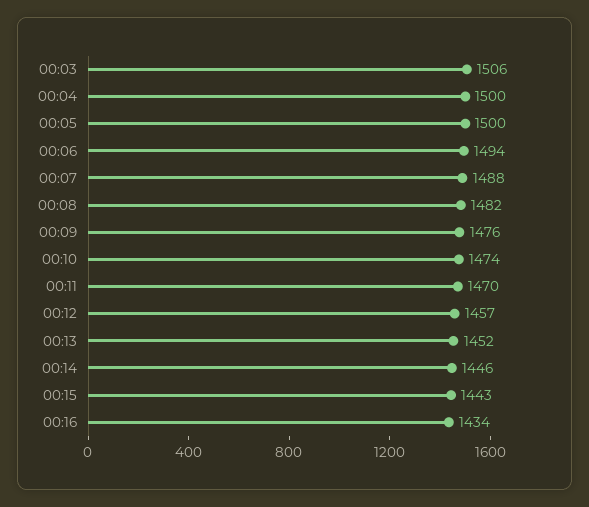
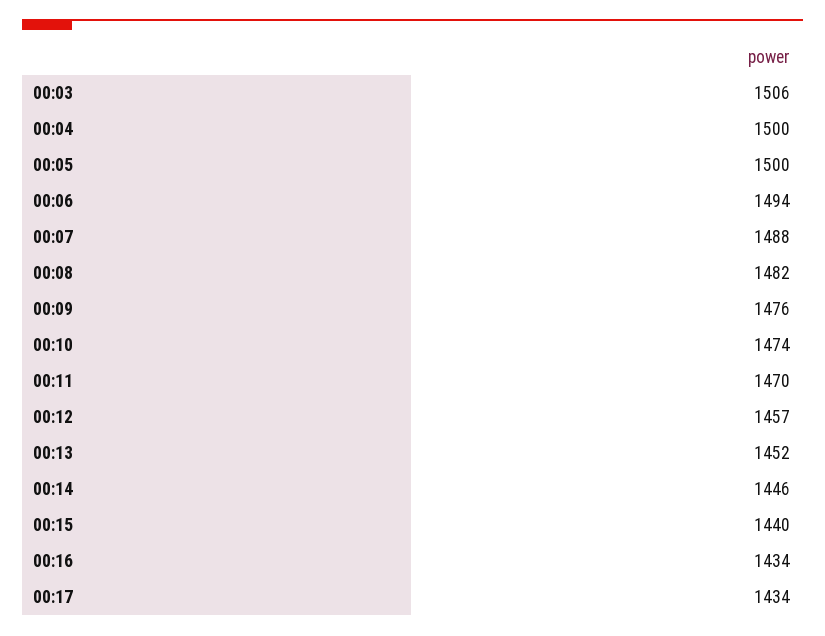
00:15: 1443 -> 1440
00:17: none -> 1434

